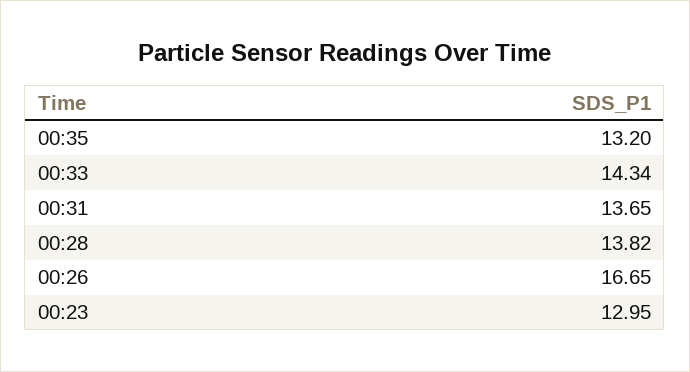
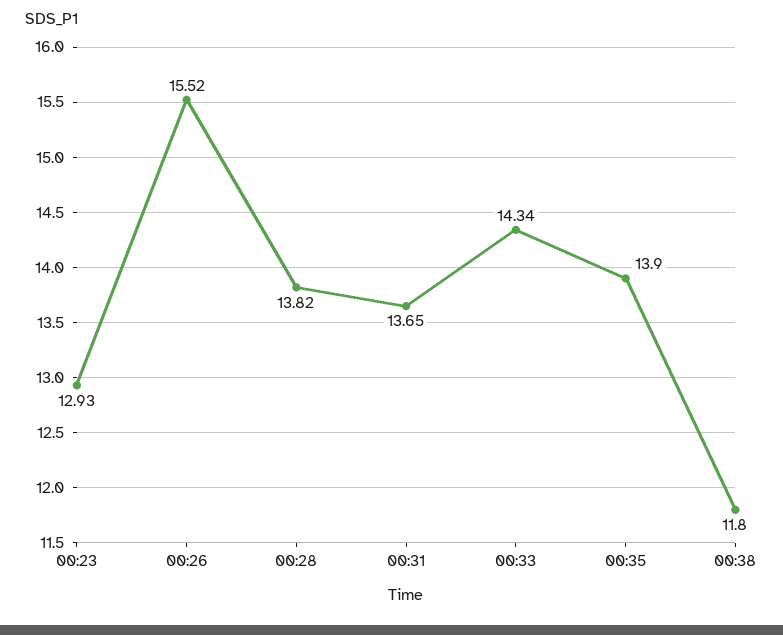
00:35: 13.2 -> 13.9
00:26: 16.65 -> 15.52
00:23: 12.95 -> 12.93
00:38: none -> 11.8

